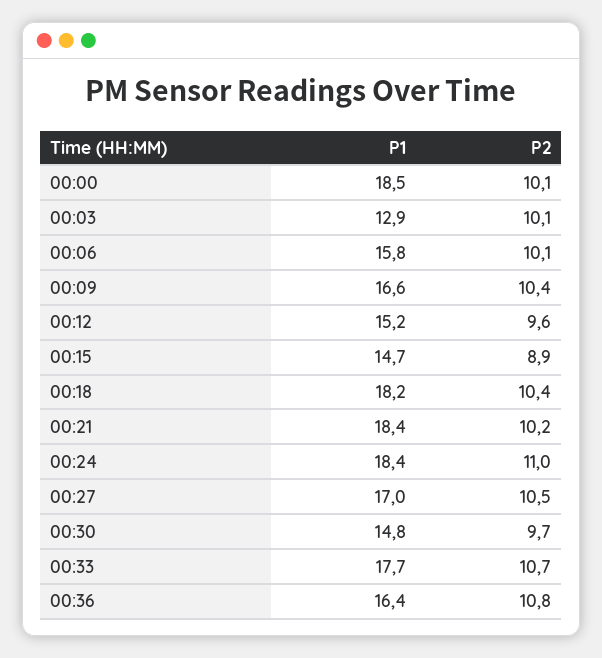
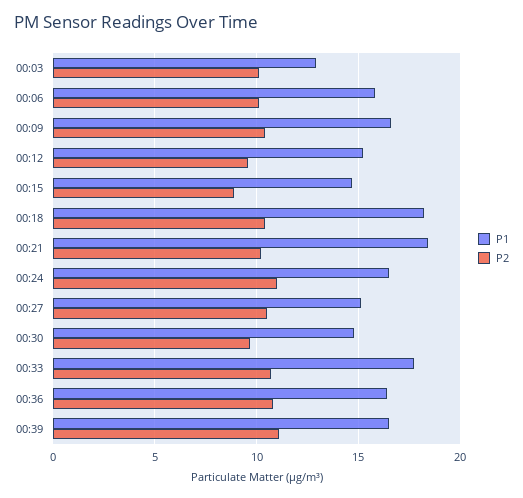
P1, 00:00: 18.5 -> none
P2, 00:00: 10.1 -> none
P1, 00:24: 18.4 -> 16.5
P1, 00:27: 17 -> 15
P1, 00:39: none -> 16.5
P2, 00:39: none -> 11

